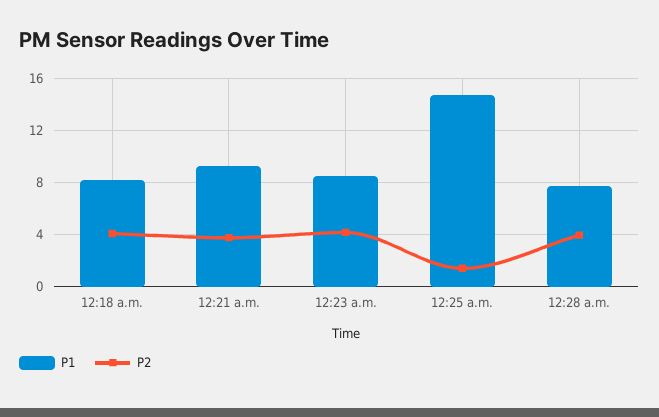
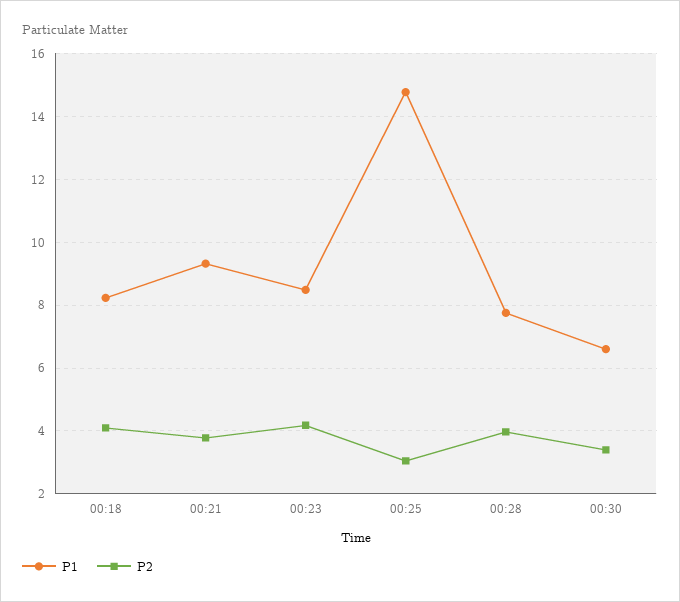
P2, 12:25 a.m.: 1.5 -> 3
P1, 00:30: none -> 6.6
P2, 00:30: none -> 3.4

